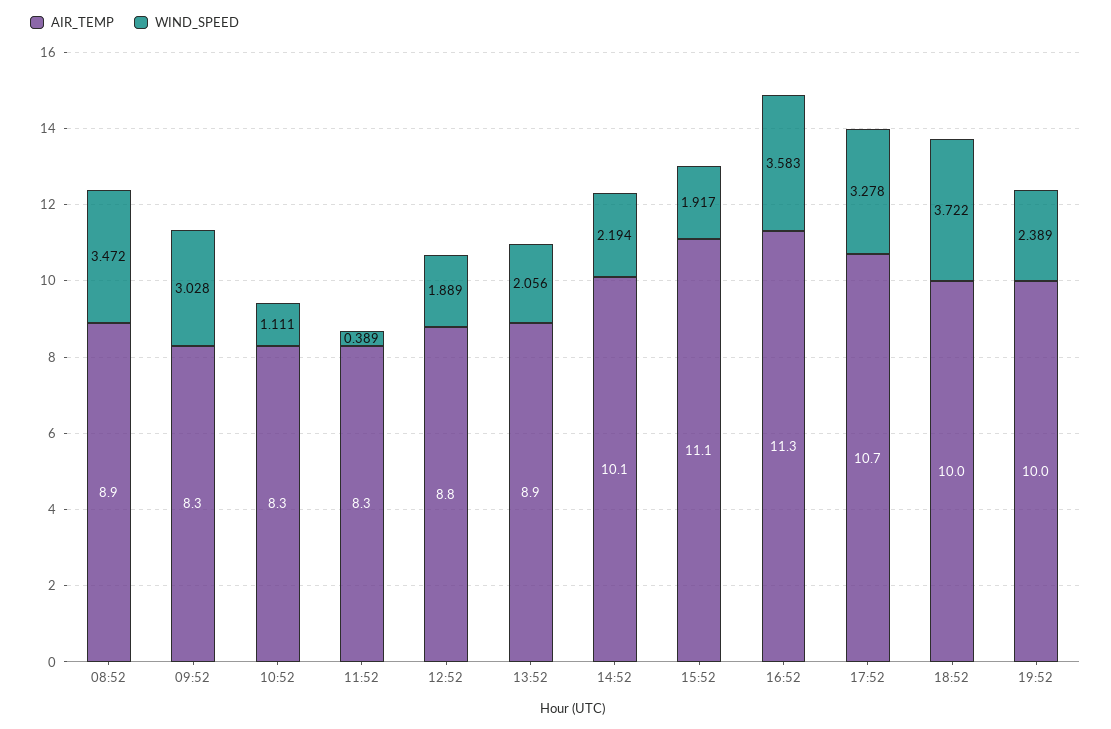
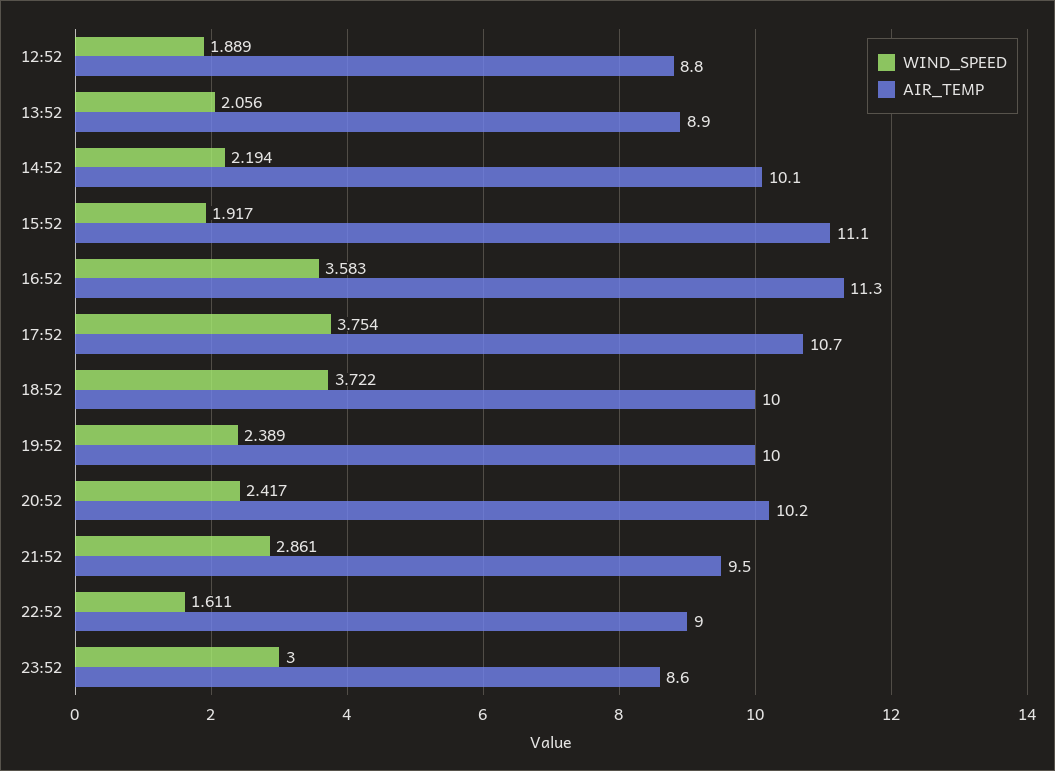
AIR_TEMP, 08:52: 8.9 -> none
WIND_SPEED, 08:52: 3.472 -> none
AIR_TEMP, 09:52: 8.3 -> none
WIND_SPEED, 09:52: 3.028 -> none
AIR_TEMP, 10:52: 8.3 -> none
WIND_SPEED, 10:52: 1.111 -> none
AIR_TEMP, 11:52: 8.3 -> none
WIND_SPEED, 11:52: 0.389 -> none
WIND_SPEED, 17:52: 3.278 -> 3.754
WIND_SPEED, 20:52: none -> 2.417
AIR_TEMP, 20:52: none -> 10.2
WIND_SPEED, 21:52: none -> 2.861
AIR_TEMP, 21:52: none -> 9.5
WIND_SPEED, 22:52: none -> 1.611
AIR_TEMP, 22:52: none -> 9
WIND_SPEED, 23:52: none -> 3
AIR_TEMP, 23:52: none -> 8.6

